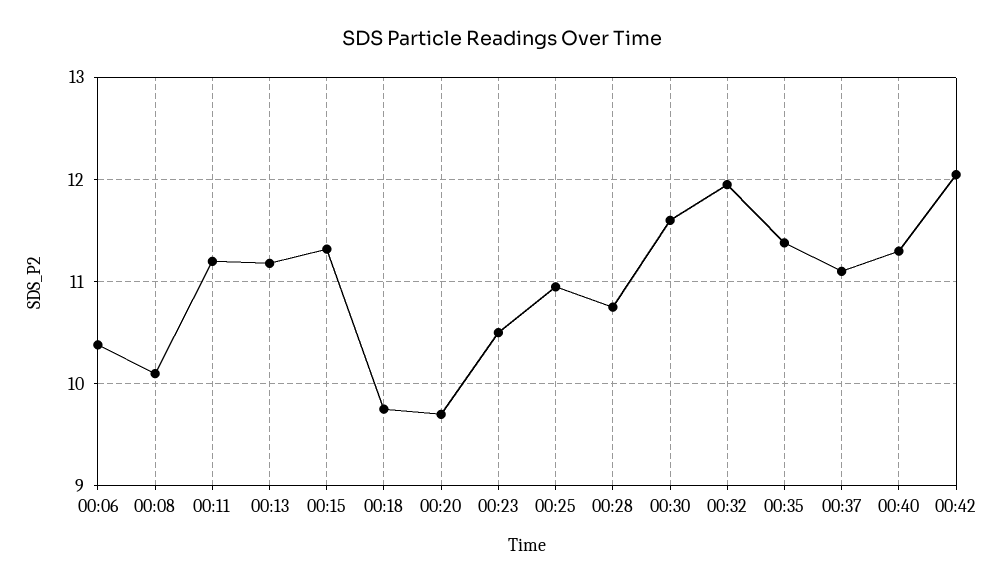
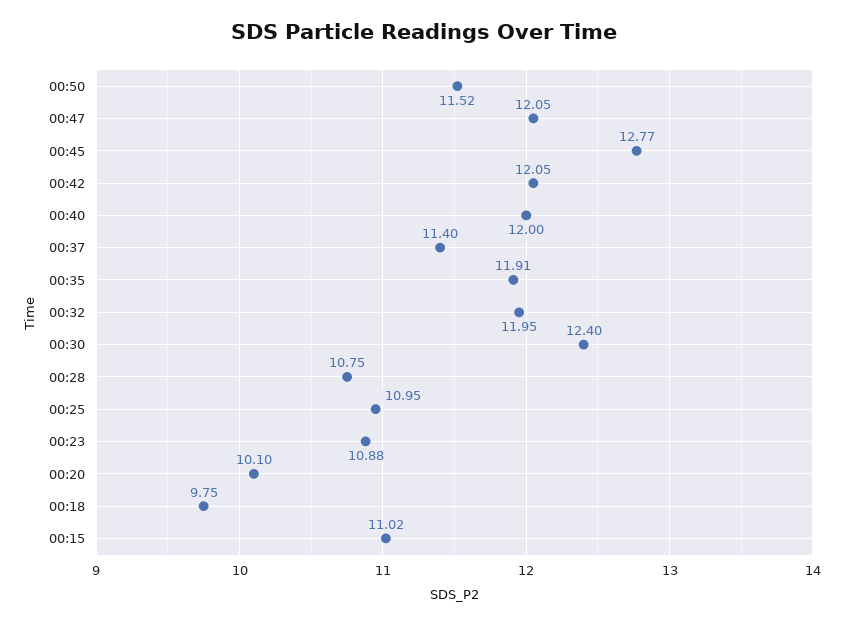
00:06: 10.4 -> none
00:08: 10.1 -> none
00:11: 11.2 -> none
00:13: 11.2 -> none
00:15: 11.3 -> 11.02
00:20: 9.7 -> 10.1
00:23: 10.5 -> 10.88
00:30: 11.6 -> 12.4
00:35: 11.4 -> 11.91
00:37: 11.1 -> 11.4
00:40: 11.3 -> 12
00:50: none -> 11.52
00:47: none -> 12.05
00:45: none -> 12.77

